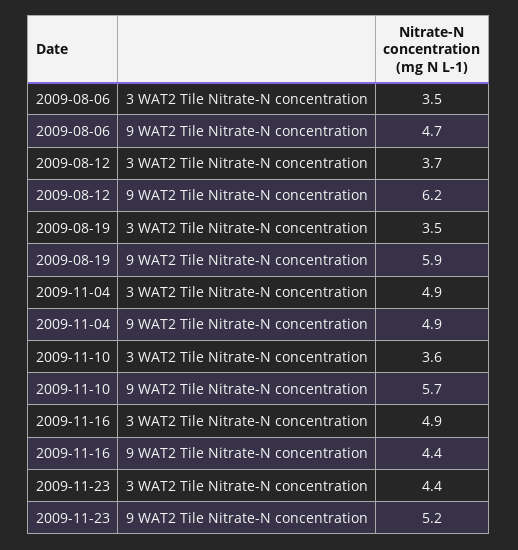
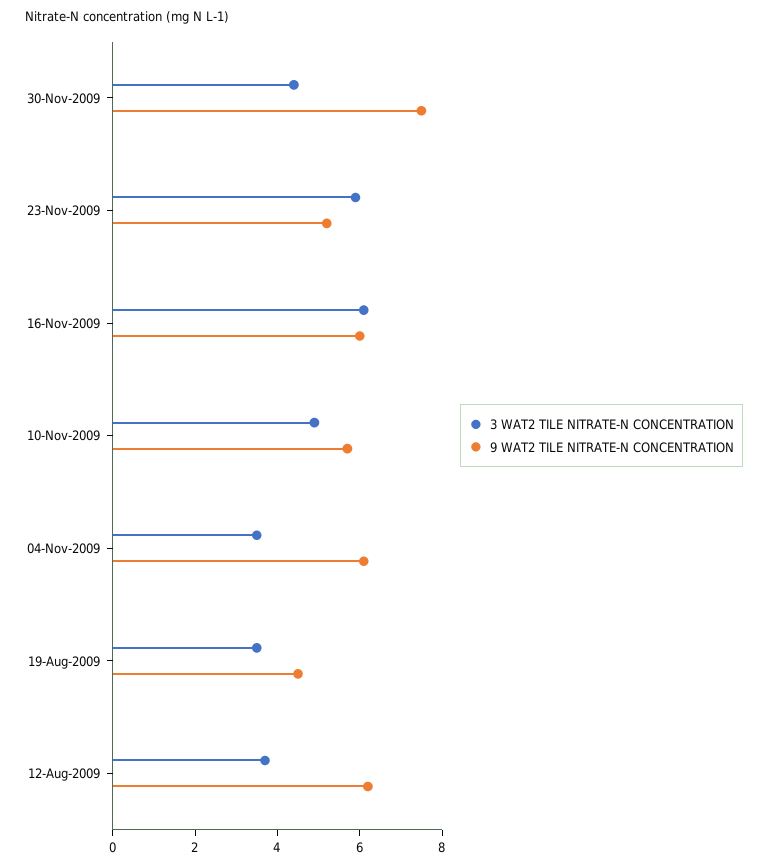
3 WAT2 Tile Nitrate-N concentration, 2009-08-06: 3.5 -> none
9 WAT2 Tile Nitrate-N concentration, 2009-08-06: 4.7 -> none
9 WAT2 Tile Nitrate-N concentration, 2009-08-19: 5.9 -> 4.5
3 WAT2 Tile Nitrate-N concentration, 2009-11-04: 4.9 -> 3.5
9 WAT2 Tile Nitrate-N concentration, 2009-11-04: 4.9 -> 6
3 WAT2 Tile Nitrate-N concentration, 2009-11-10: 3.6 -> 5
3 WAT2 Tile Nitrate-N concentration, 2009-11-16: 4.9 -> 6
9 WAT2 Tile Nitrate-N concentration, 2009-11-16: 4.4 -> 6
3 WAT2 Tile Nitrate-N concentration, 2009-11-23: 4.4 -> 6
3 WAT2 Tile Nitrate-N concentration, 30-Nov-2009: none -> 4.5
9 WAT2 Tile Nitrate-N concentration, 30-Nov-2009: none -> 7.5

